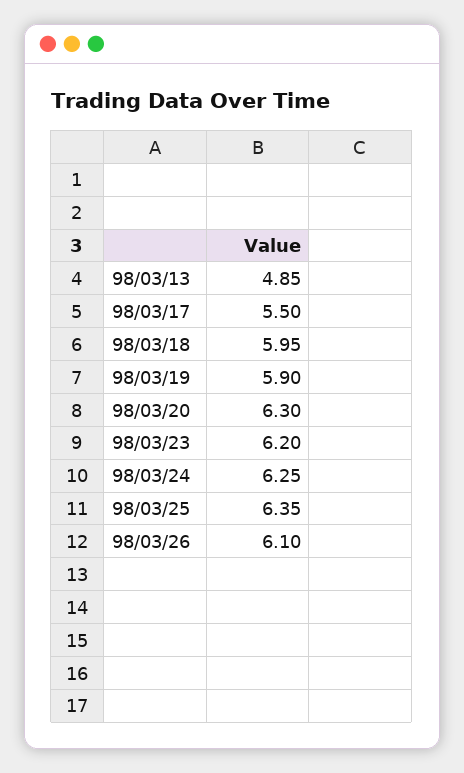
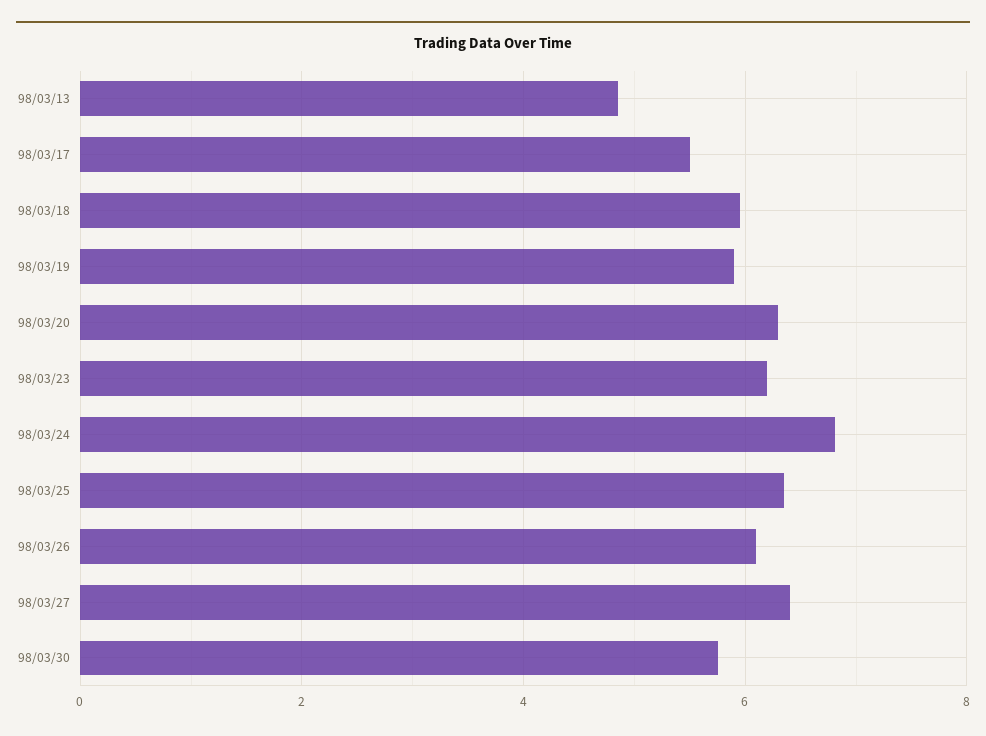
98/03/24: 6.25 -> 6.8
98/03/27: none -> 6.4
98/03/30: none -> 5.8

